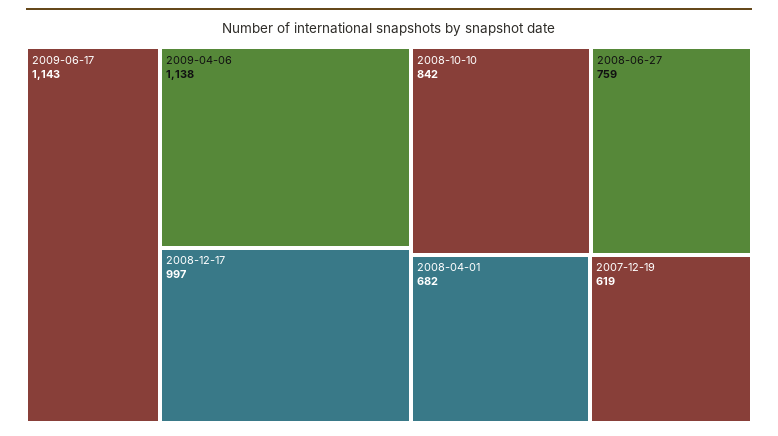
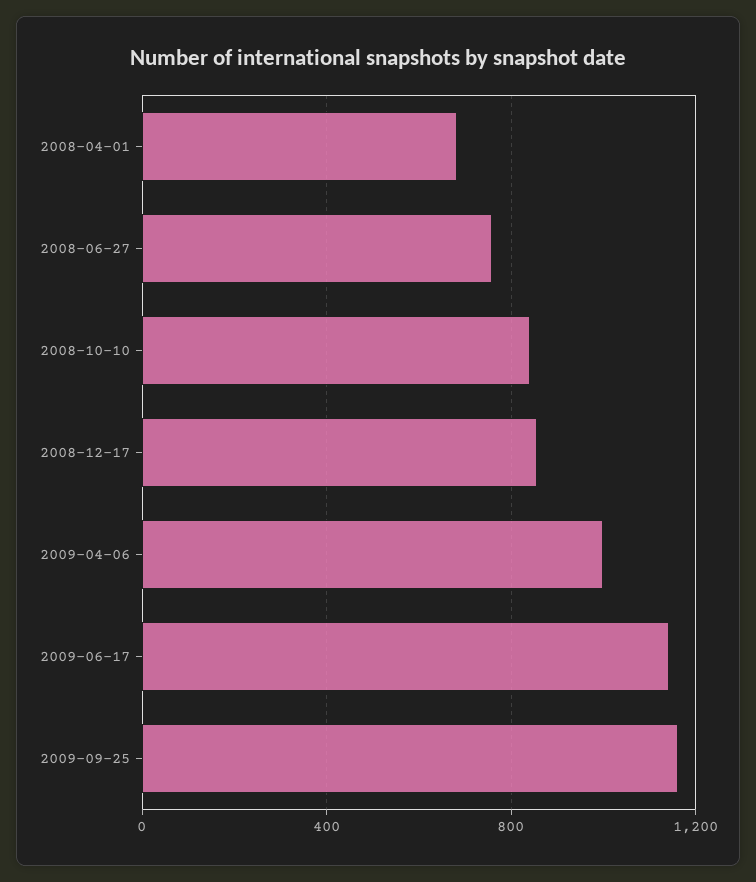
2009-04-06: 1138 -> 1000
2008-12-17: 997 -> 850
2007-12-19: 619 -> none
2009-09-25: none -> 1150

